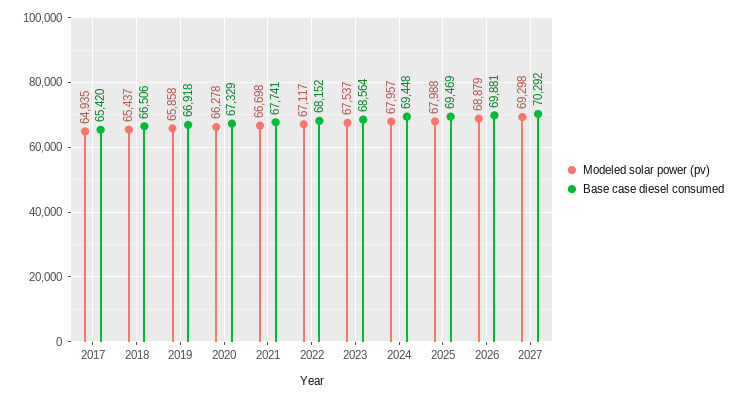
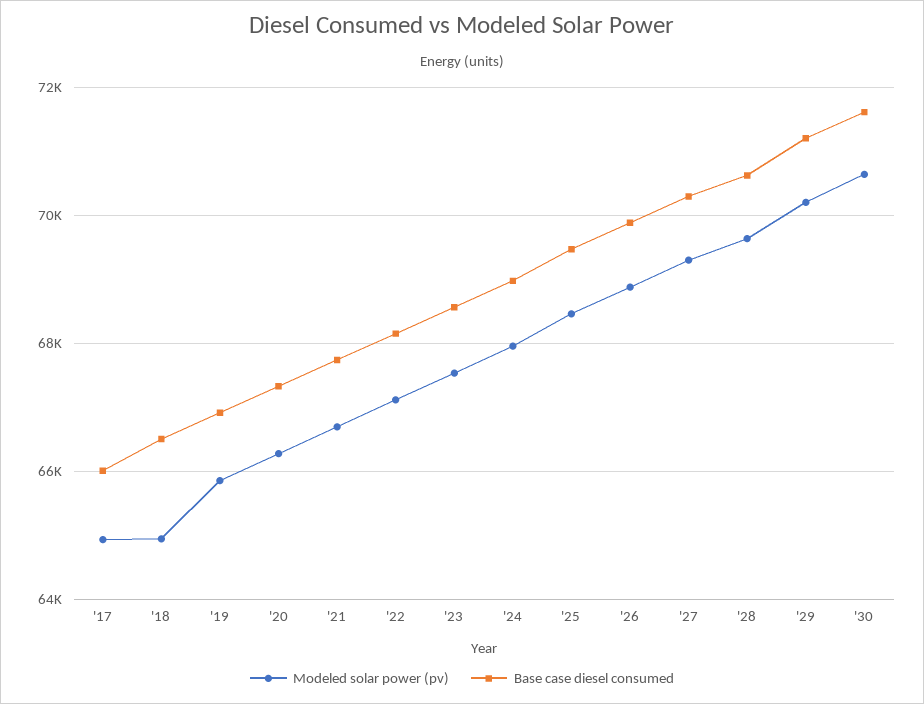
Base case diesel consumed, 2017: 65420 -> 66000
Modeled solar power (pv), 2018: 65437 -> 65000
Base case diesel consumed, 2024: 69448 -> 69000
Modeled solar power (pv), 2025: 67988 -> 68400
Modeled solar power (pv), '28: none -> 69600
Base case diesel consumed, '28: none -> 70600
Modeled solar power (pv), '29: none -> 70200
Base case diesel consumed, '29: none -> 71200
Modeled solar power (pv), '30: none -> 70600
Base case diesel consumed, '30: none -> 71600

